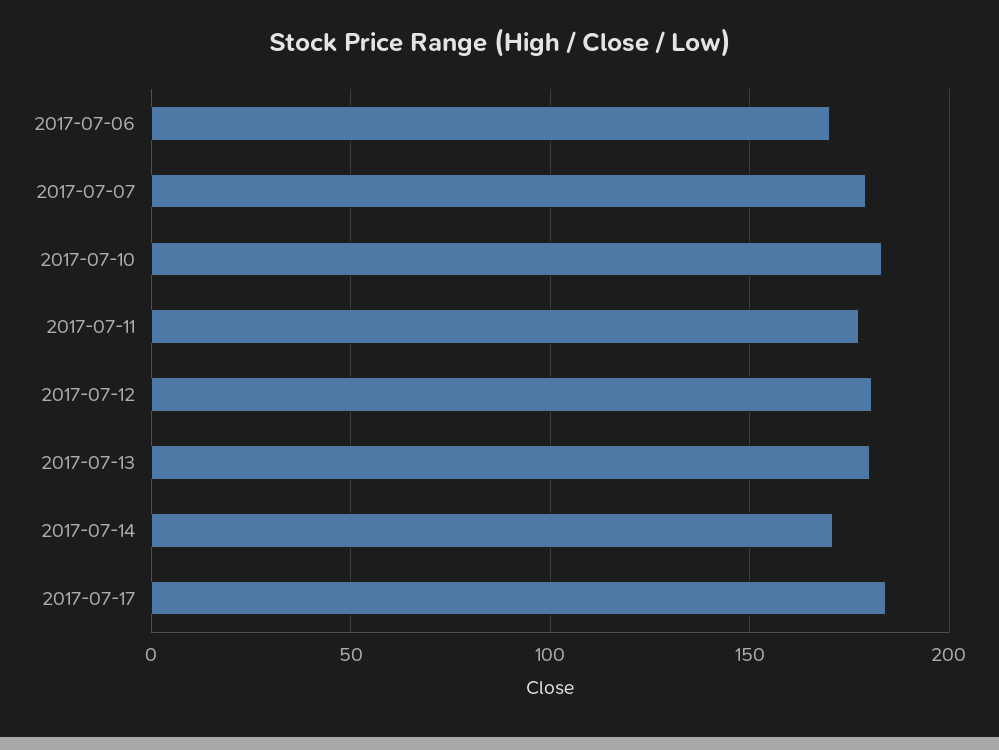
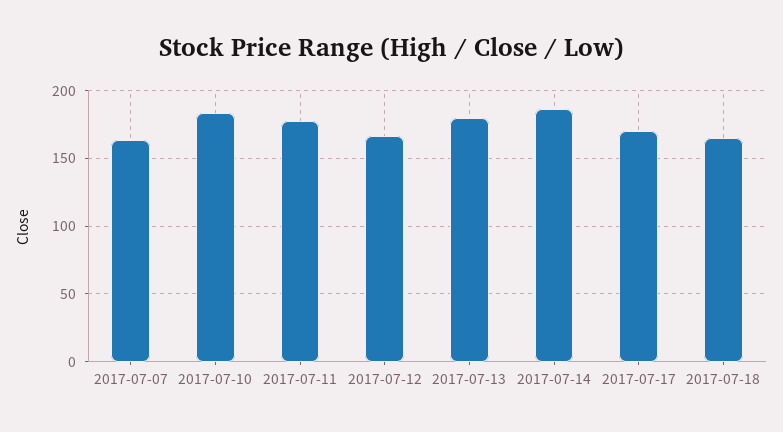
2017-07-06: 170 -> none
2017-07-07: 180 -> 165
2017-07-12: 180 -> 165
2017-07-14: 170 -> 185
2017-07-17: 185 -> 170
2017-07-18: none -> 165

